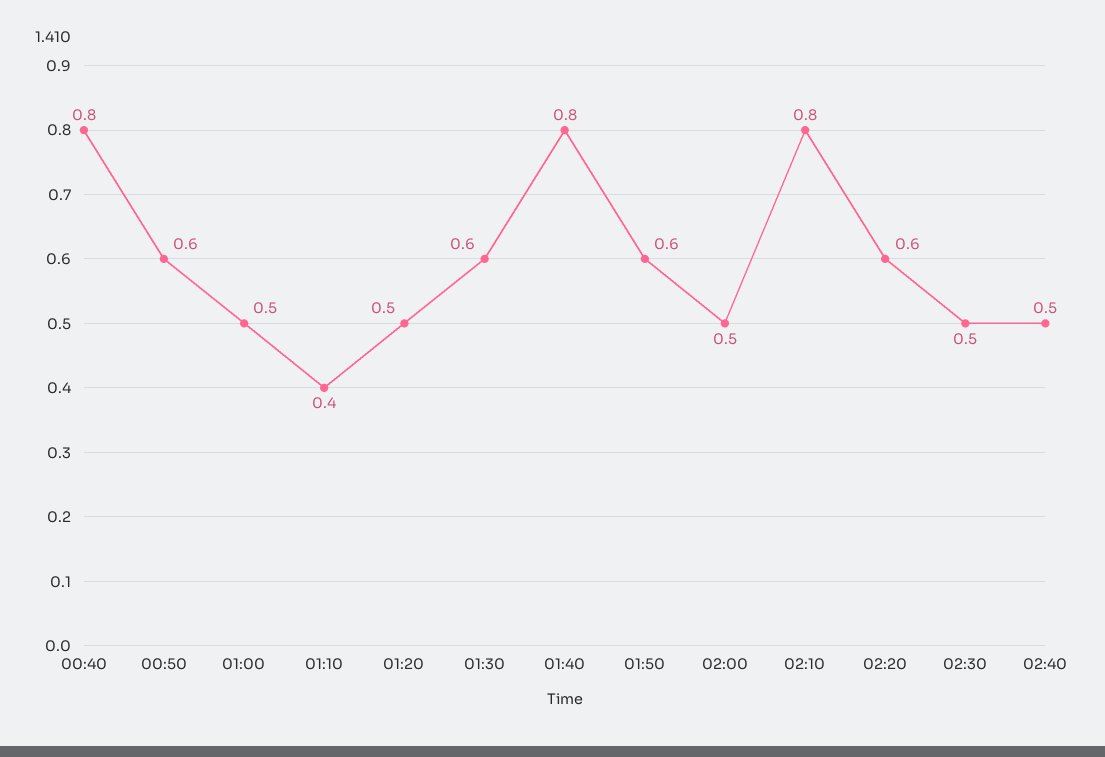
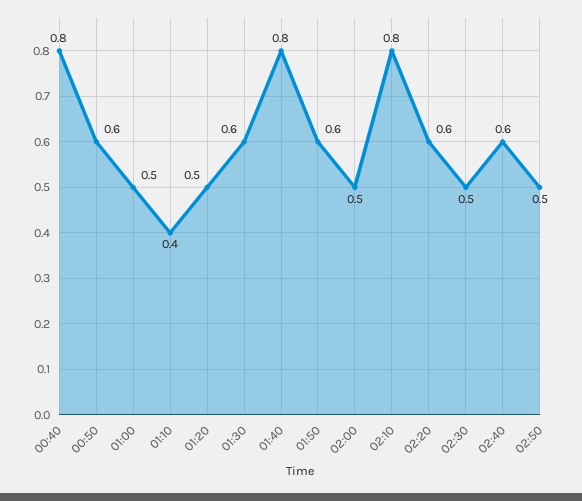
02:40: 0.5 -> 0.6
02:50: none -> 0.5

